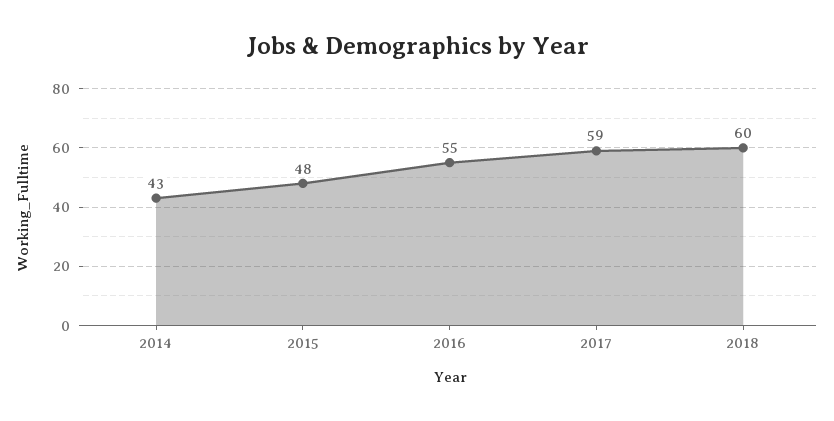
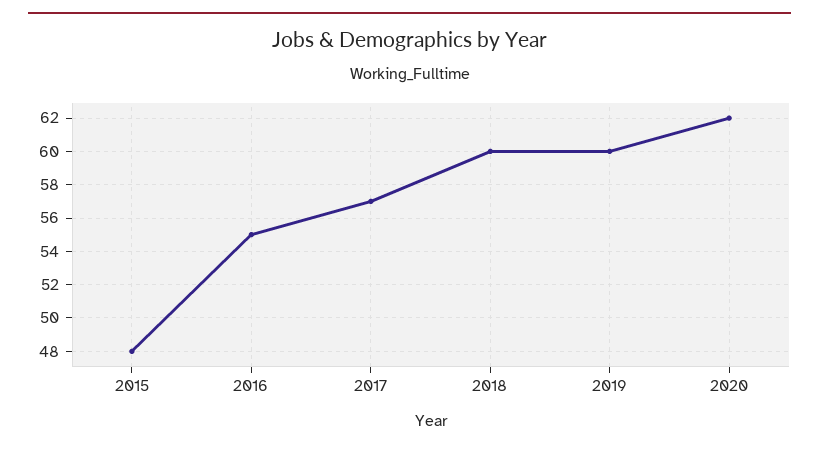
2014: 43 -> none
2017: 59 -> 57
2019: none -> 60
2020: none -> 62

